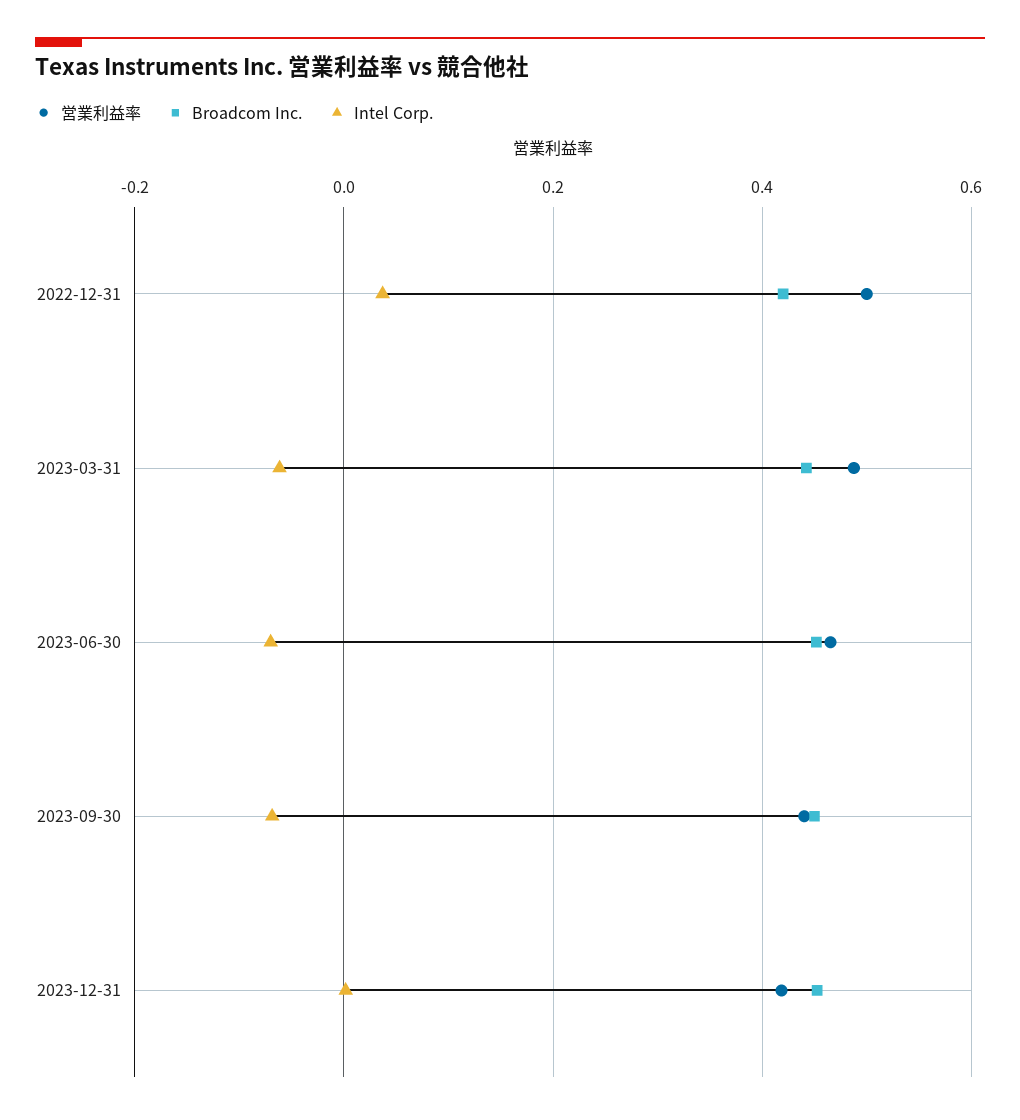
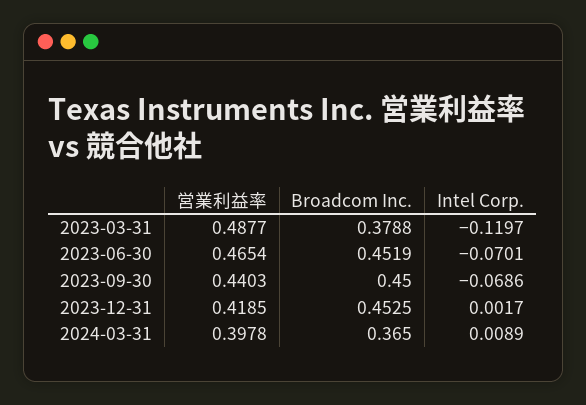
営業利益率, 2022-12-31: 0.5 -> none
Broadcom Inc., 2022-12-31: 0.42 -> none
Intel Corp., 2022-12-31: 0.04 -> none
Broadcom Inc., 2023-03-31: 0.44 -> 0.3788
Intel Corp., 2023-03-31: -0.06 -> -0.1197
営業利益率, 2024-03-31: none -> 0.3978
Broadcom Inc., 2024-03-31: none -> 0.365
Intel Corp., 2024-03-31: none -> 0.0089

